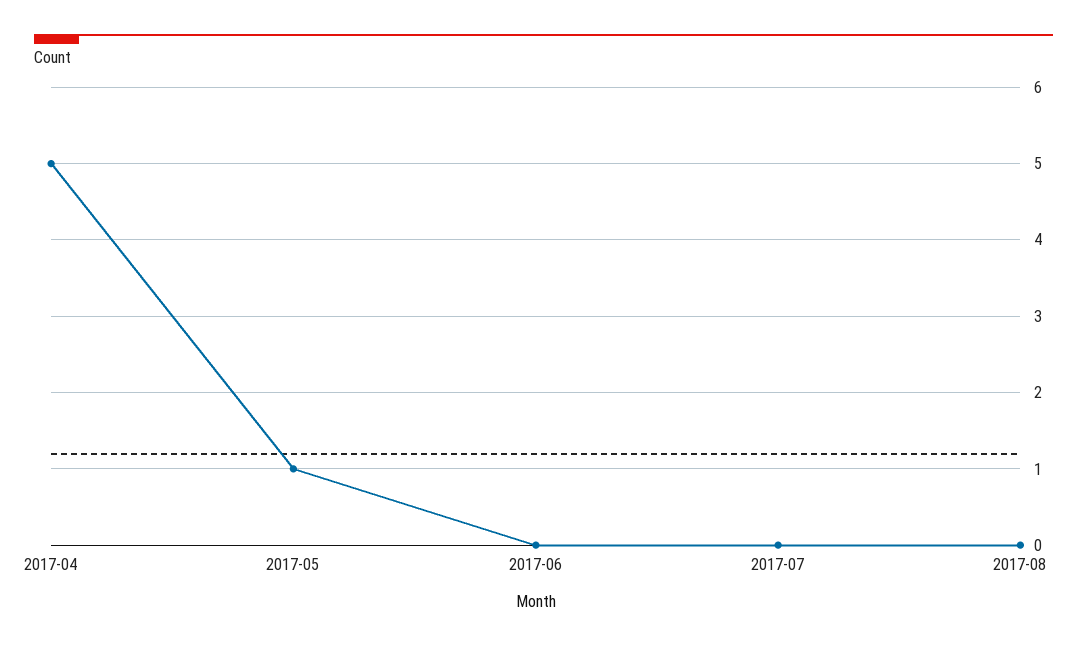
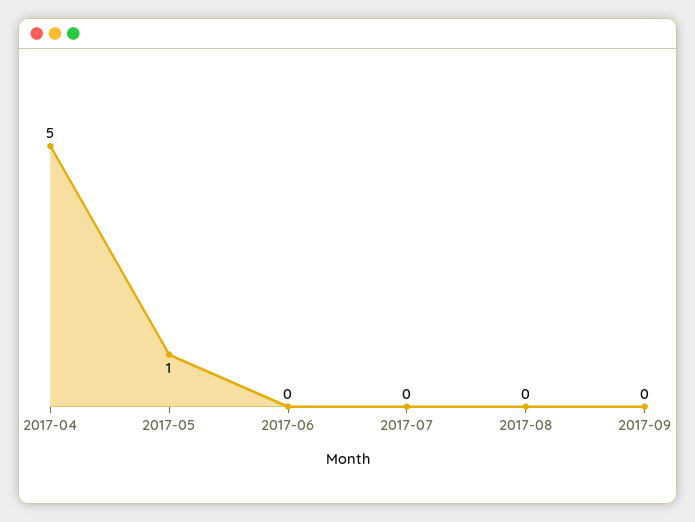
2017-09: none -> 0

